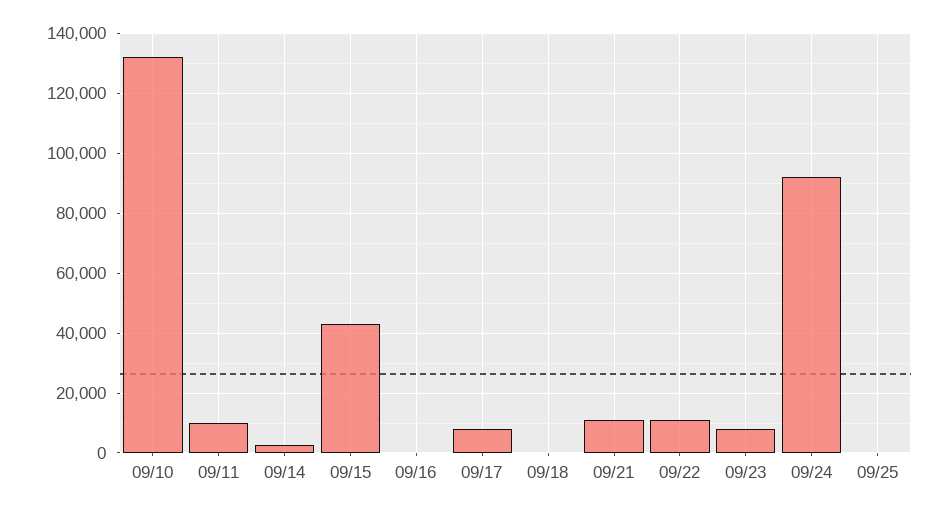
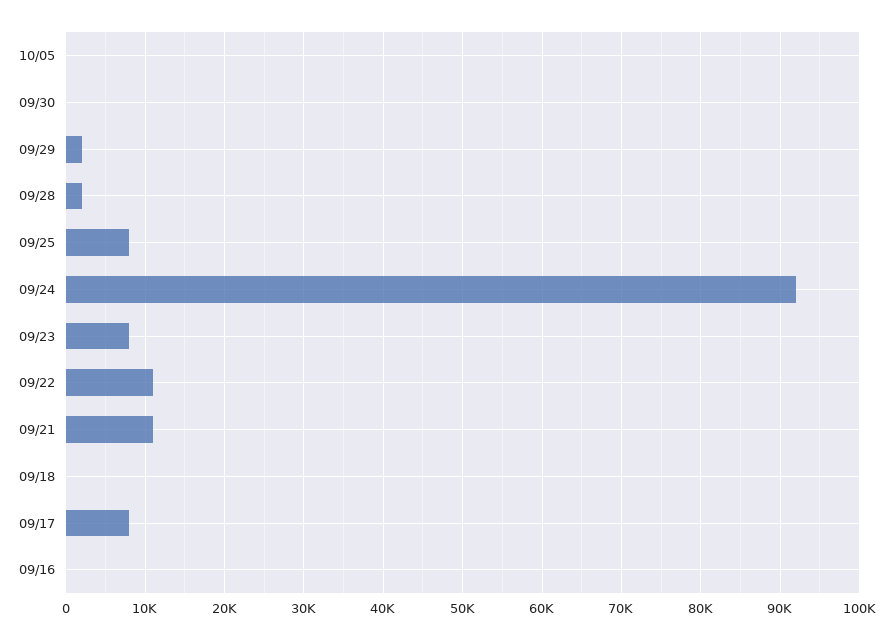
09/10: 132500 -> none
09/11: 10000 -> none
09/14: 2500 -> none
09/15: 42500 -> none
09/25: 0 -> 8000
10/05: none -> 0
09/30: none -> 0
09/29: none -> 2000
09/28: none -> 2000

